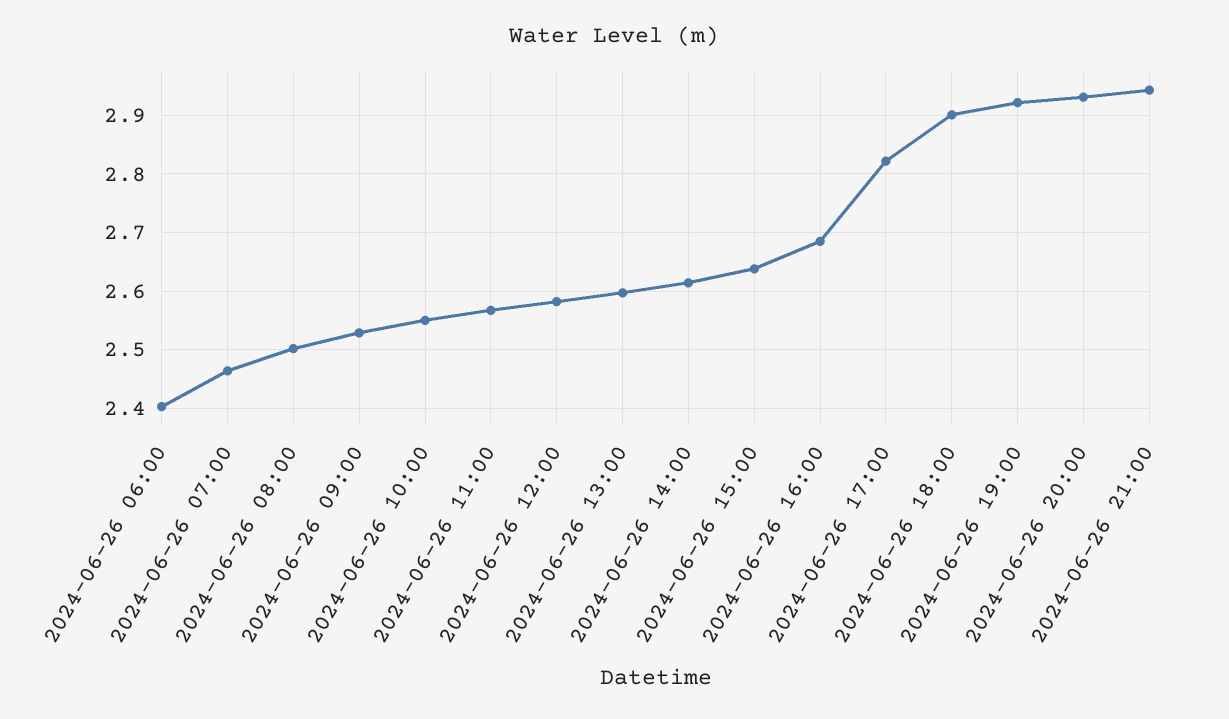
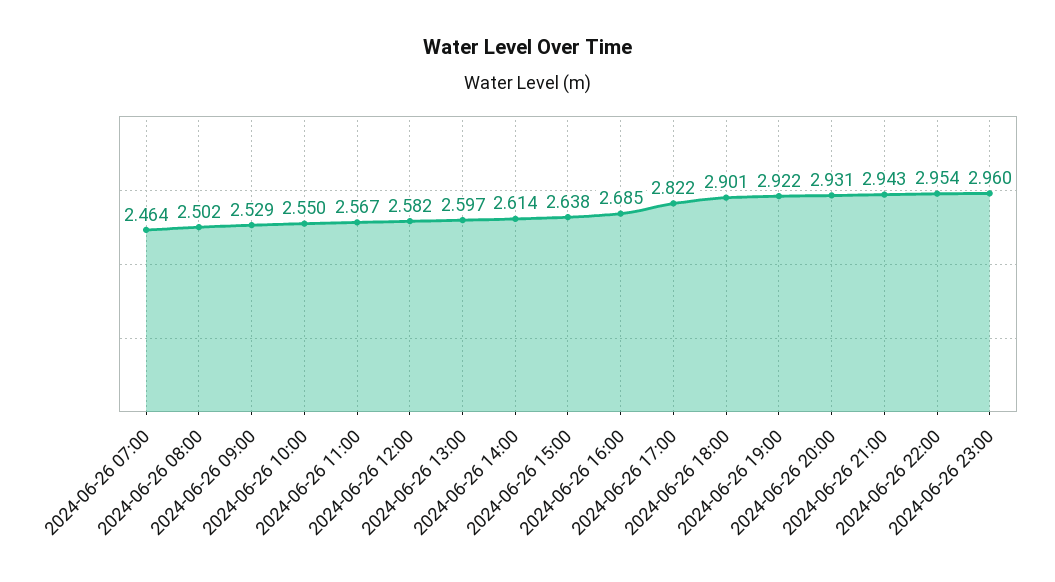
2024-06-26 06:00: 2.4 -> none
2024-06-26 22:00: none -> 2.954
2024-06-26 23:00: none -> 2.96

